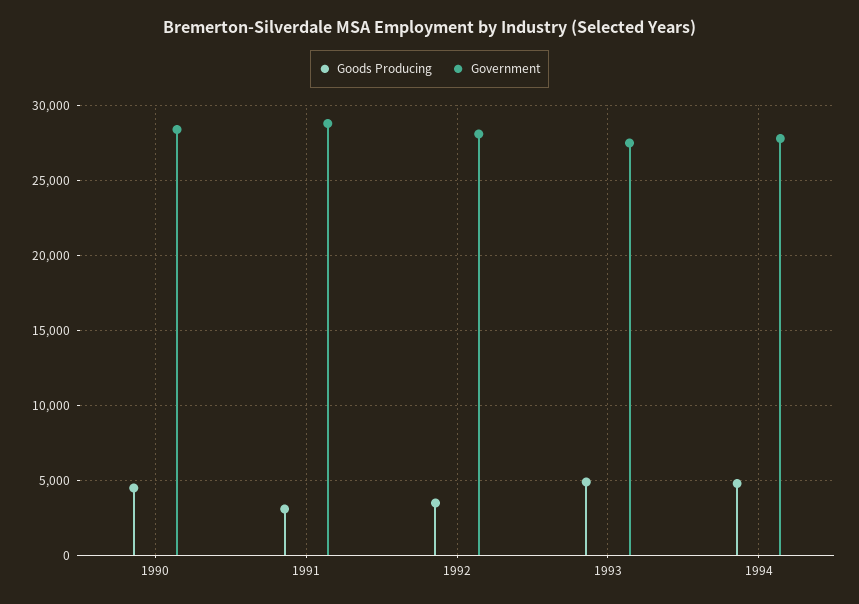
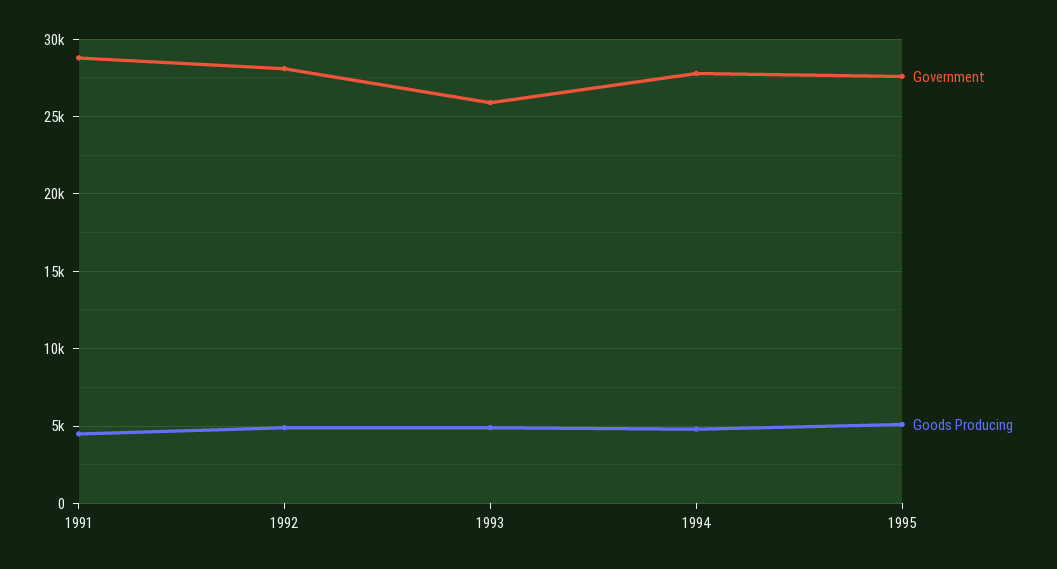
Goods Producing, 1990: 4500 -> none
Government, 1990: 28500 -> none
Goods Producing, 1991: 3000 -> 4500
Goods Producing, 1992: 3500 -> 5000
Government, 1993: 27500 -> 26000
Government, 1995: none -> 27500
Goods Producing, 1995: none -> 5000

